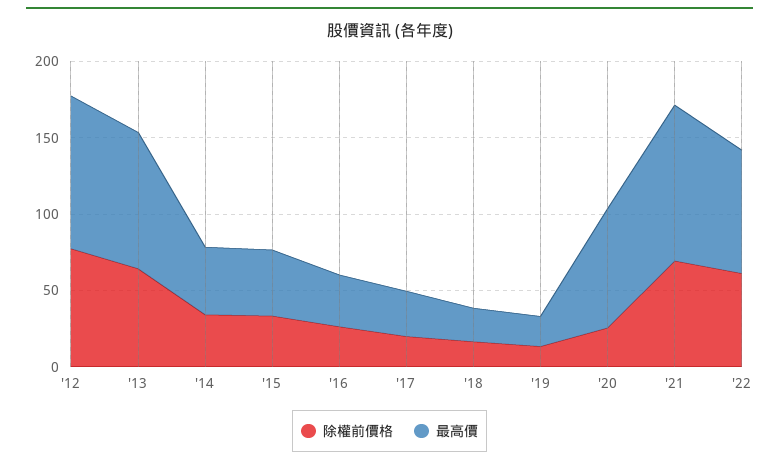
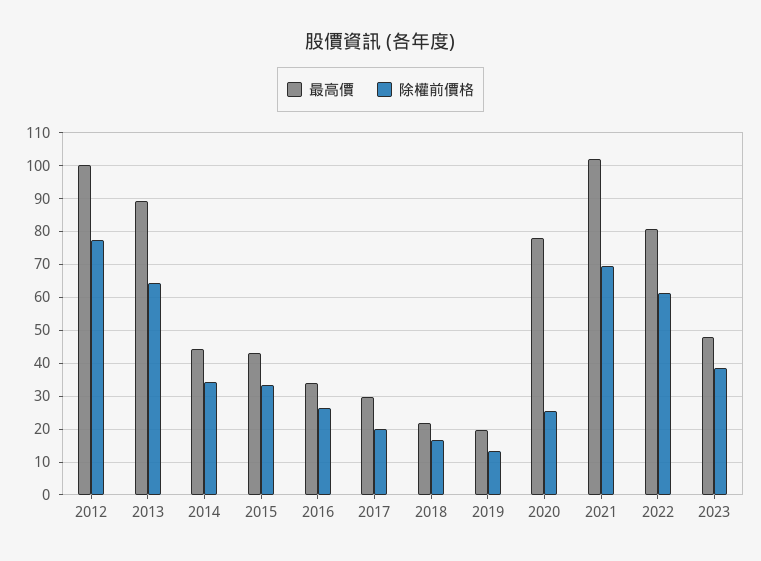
最高價, 2023: none -> 48
除權前價格, 2023: none -> 38

